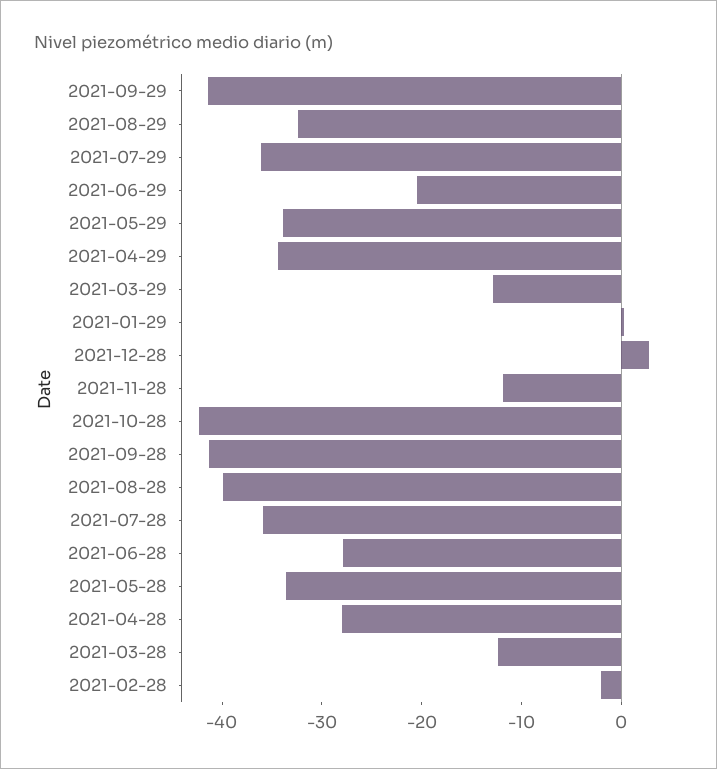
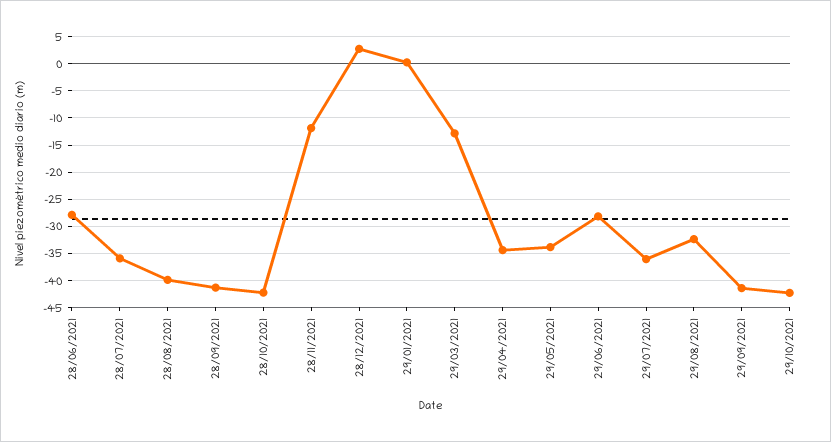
2021-06-29: -20 -> -27.5
2021-05-28: -34 -> none
2021-04-28: -28 -> none
2021-03-28: -12 -> none
2021-02-28: -2 -> none
29/10/2021: none -> -42.5

